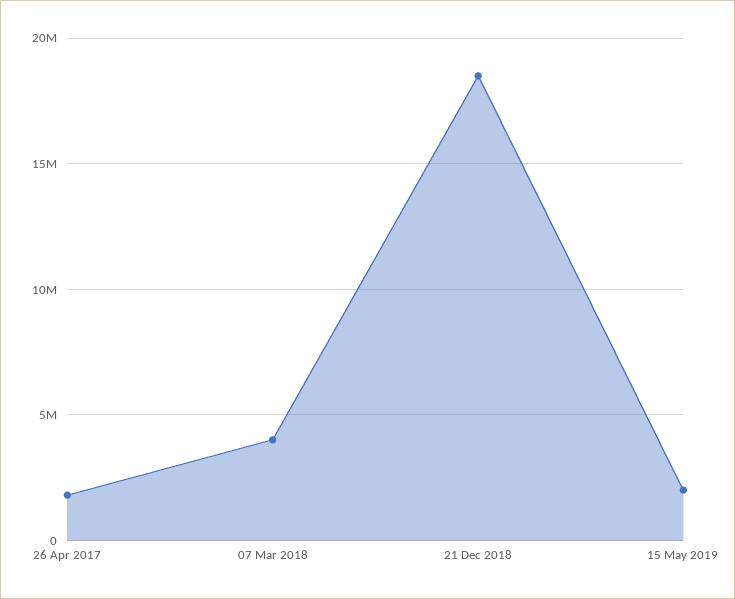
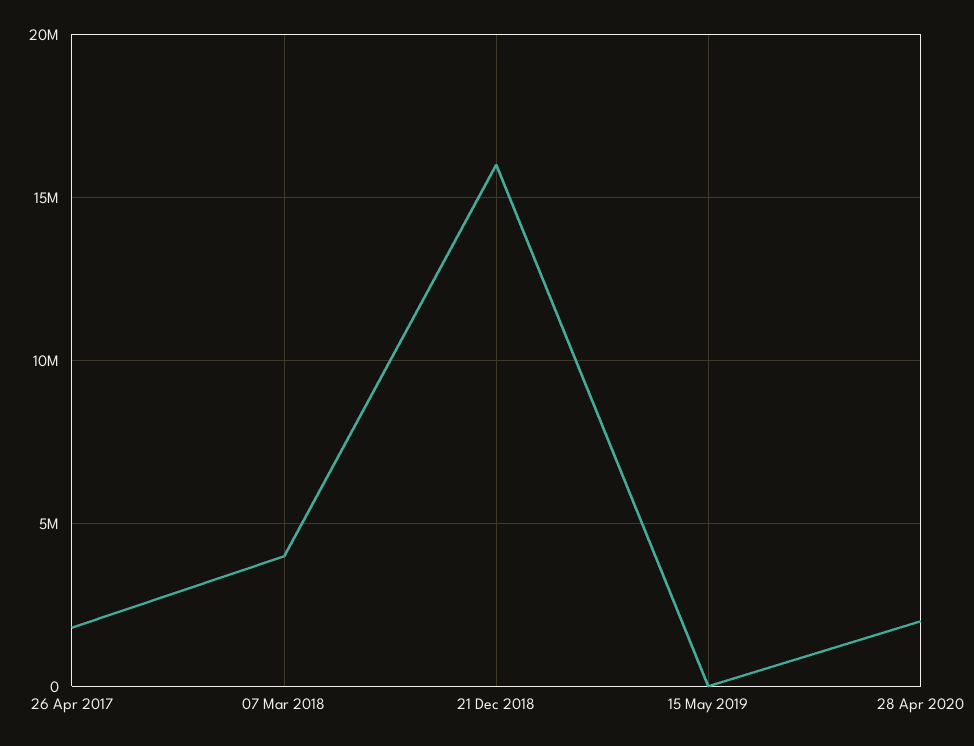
21 Dec 2018: 18500000 -> 16000000
15 May 2019: 2000000 -> 0
28 Apr 2020: none -> 2000000

